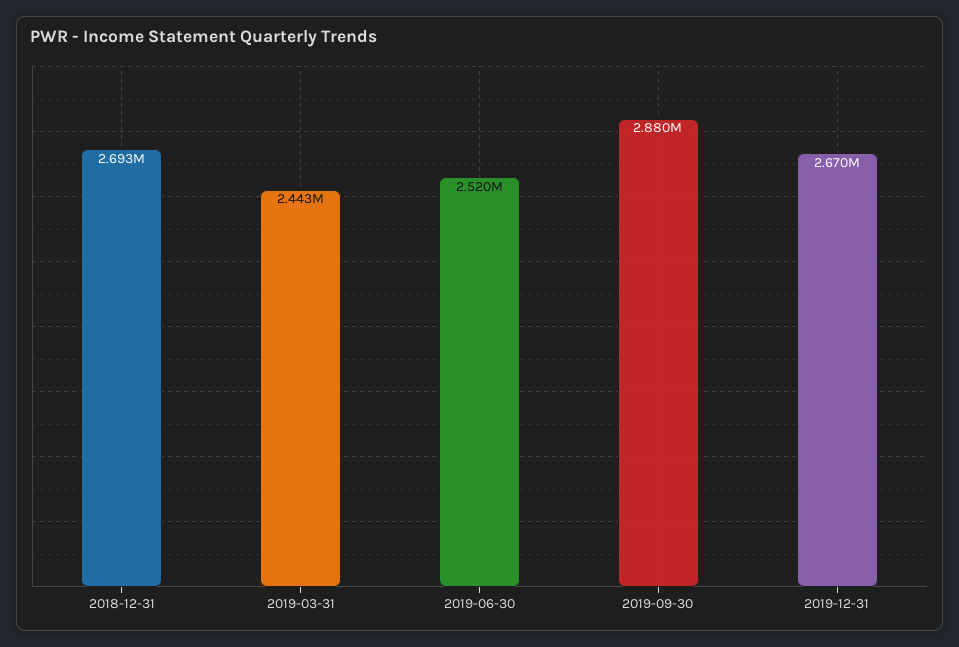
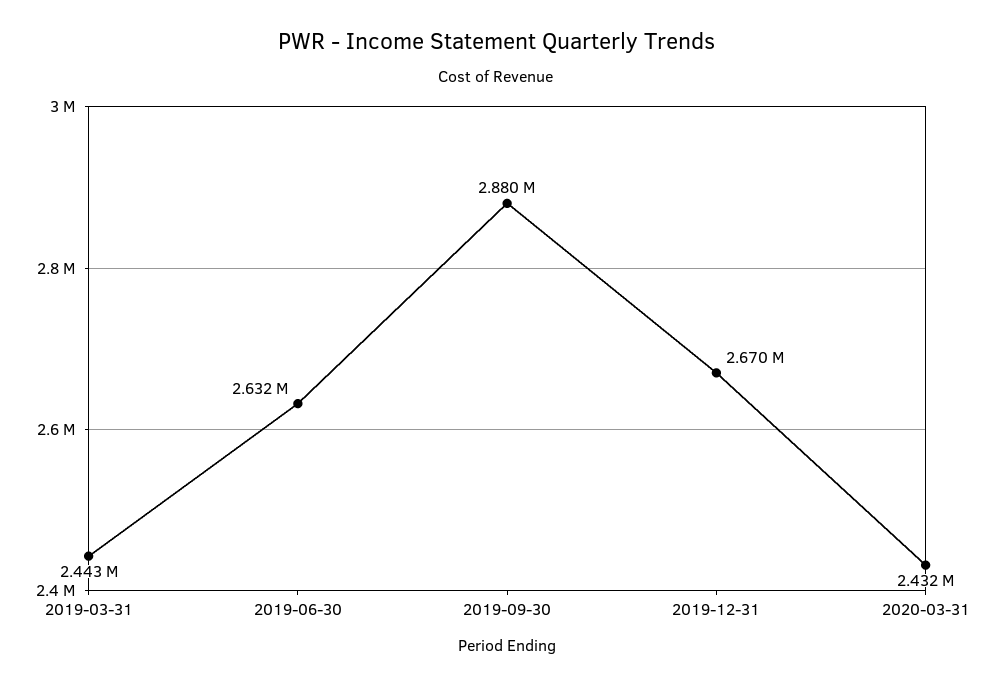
2018-12-31: 2693000 -> none
2019-06-30: 2520000 -> 2632000
2020-03-31: none -> 2432000

